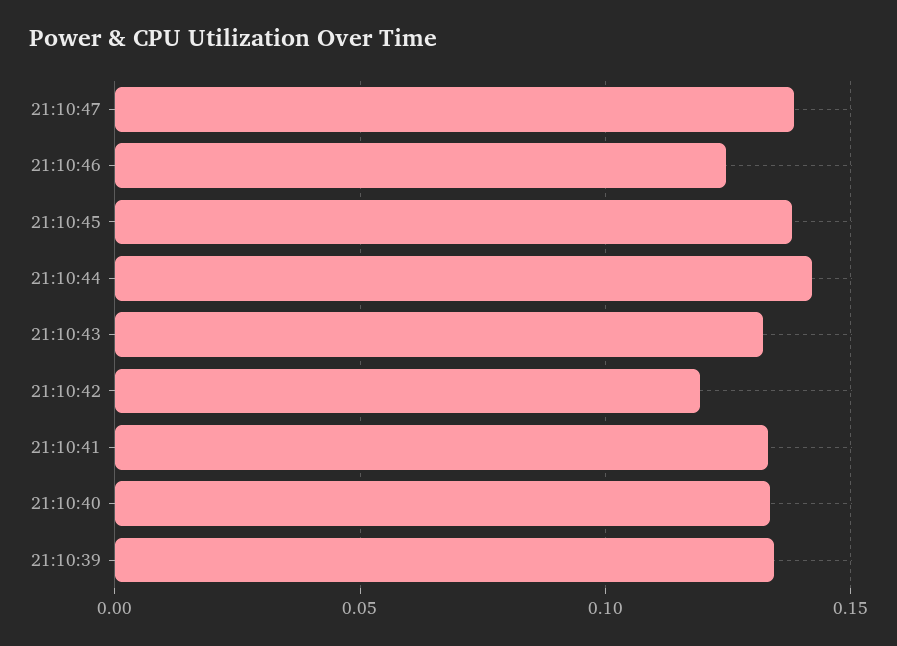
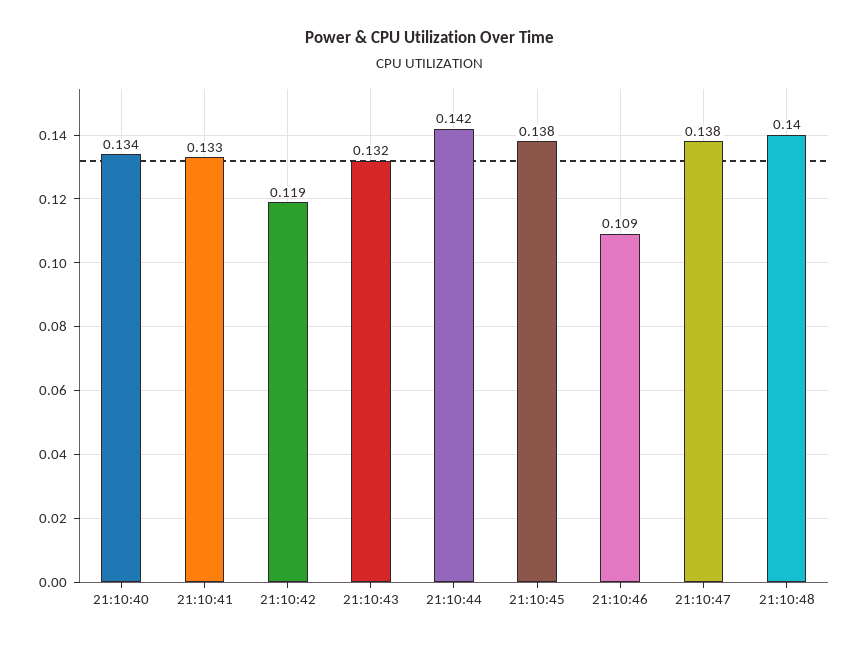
21:10:46: 0.125 -> 0.109
21:10:39: 0.135 -> none
21:10:48: none -> 0.14

